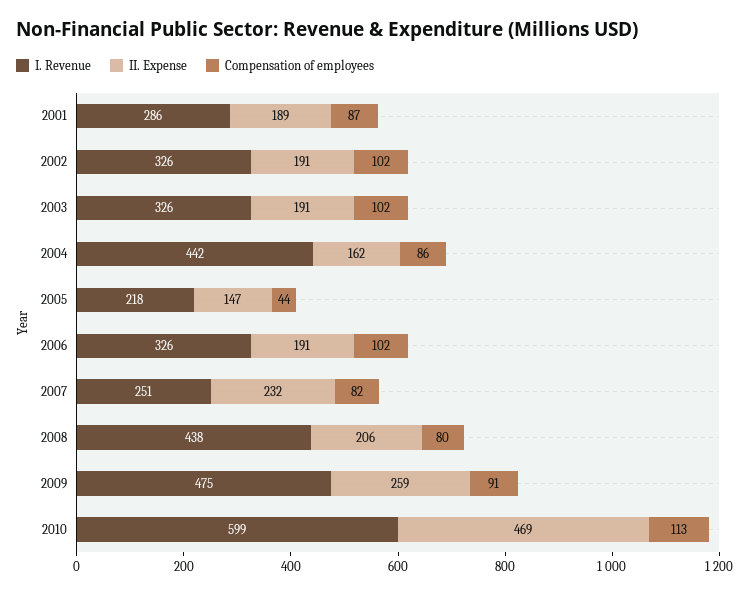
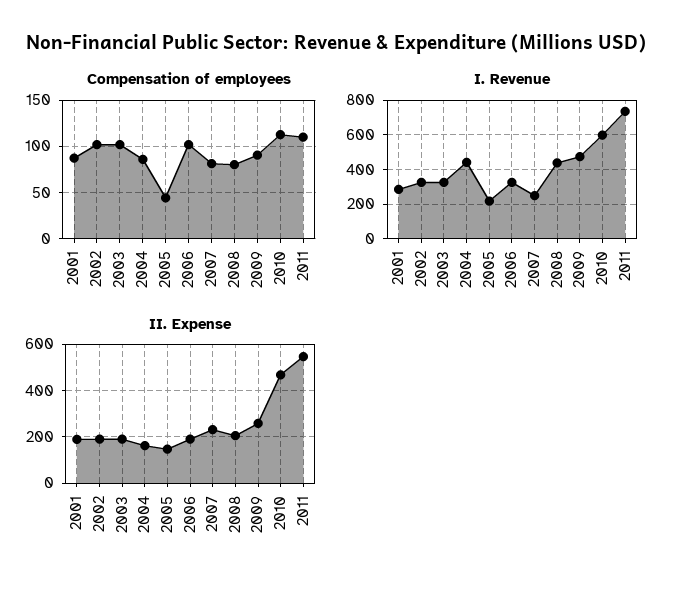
Compensation of employees, 2011: none -> 110
I. Revenue, 2011: none -> 750
II. Expense, 2011: none -> 550

